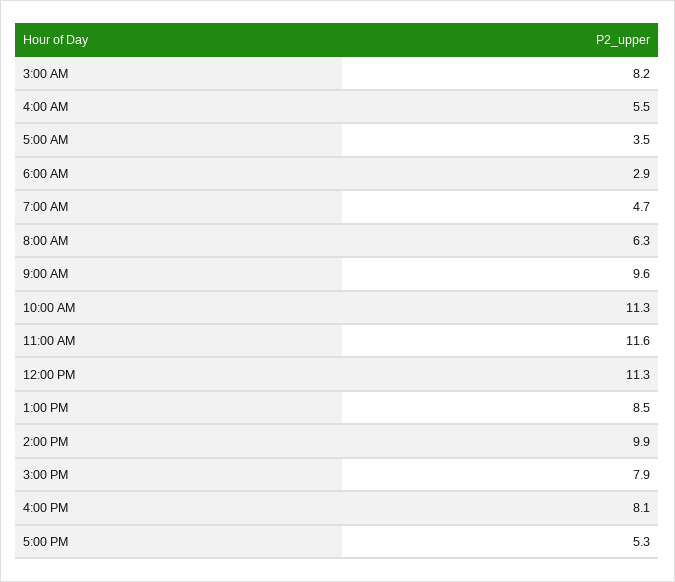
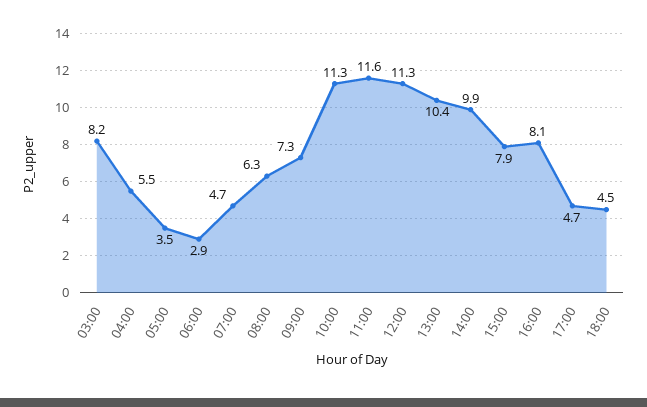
9:00 AM: 9.6 -> 7.3
1:00 PM: 8.5 -> 10.4
5:00 PM: 5.3 -> 4.7
18:00: none -> 4.5

